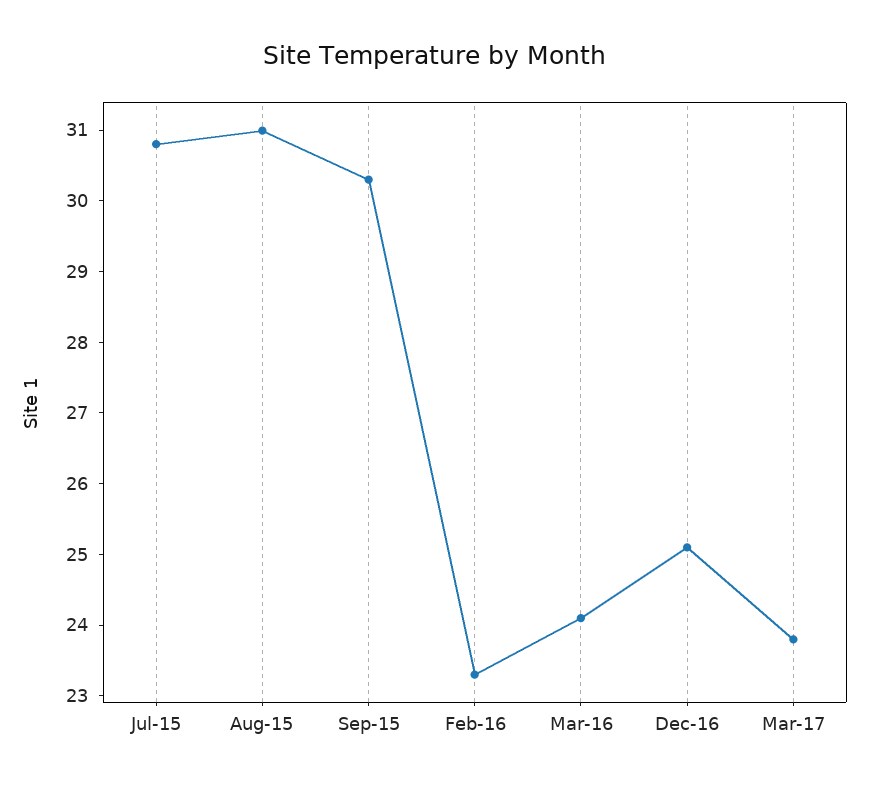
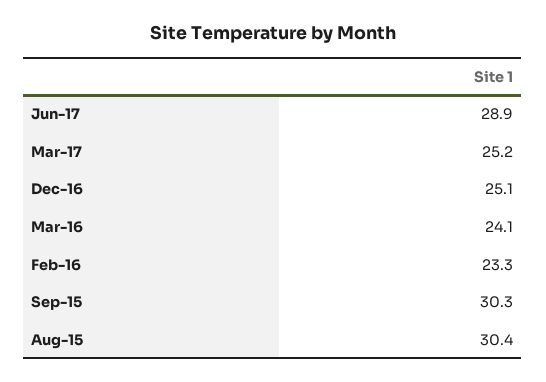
Jul-15: 30.8 -> none
Aug-15: 31 -> 30.4
Mar-17: 23.8 -> 25.2
Jun-17: none -> 28.9

